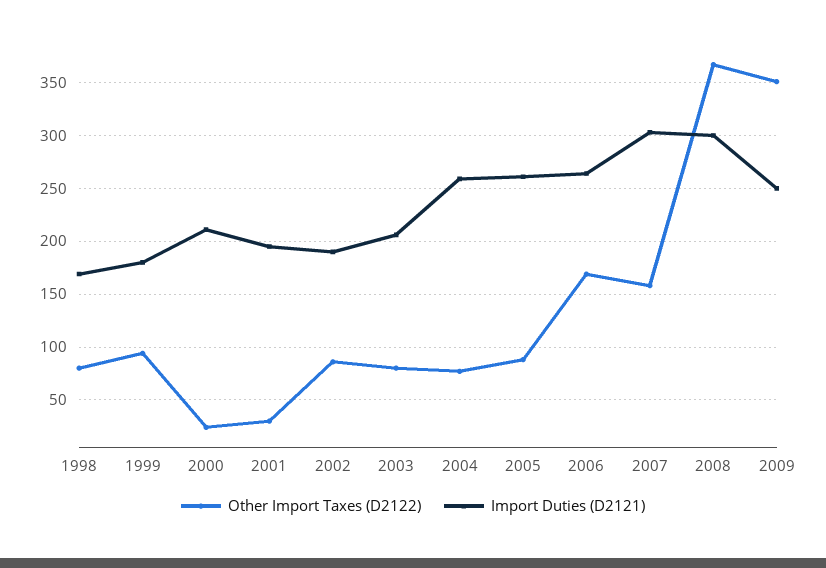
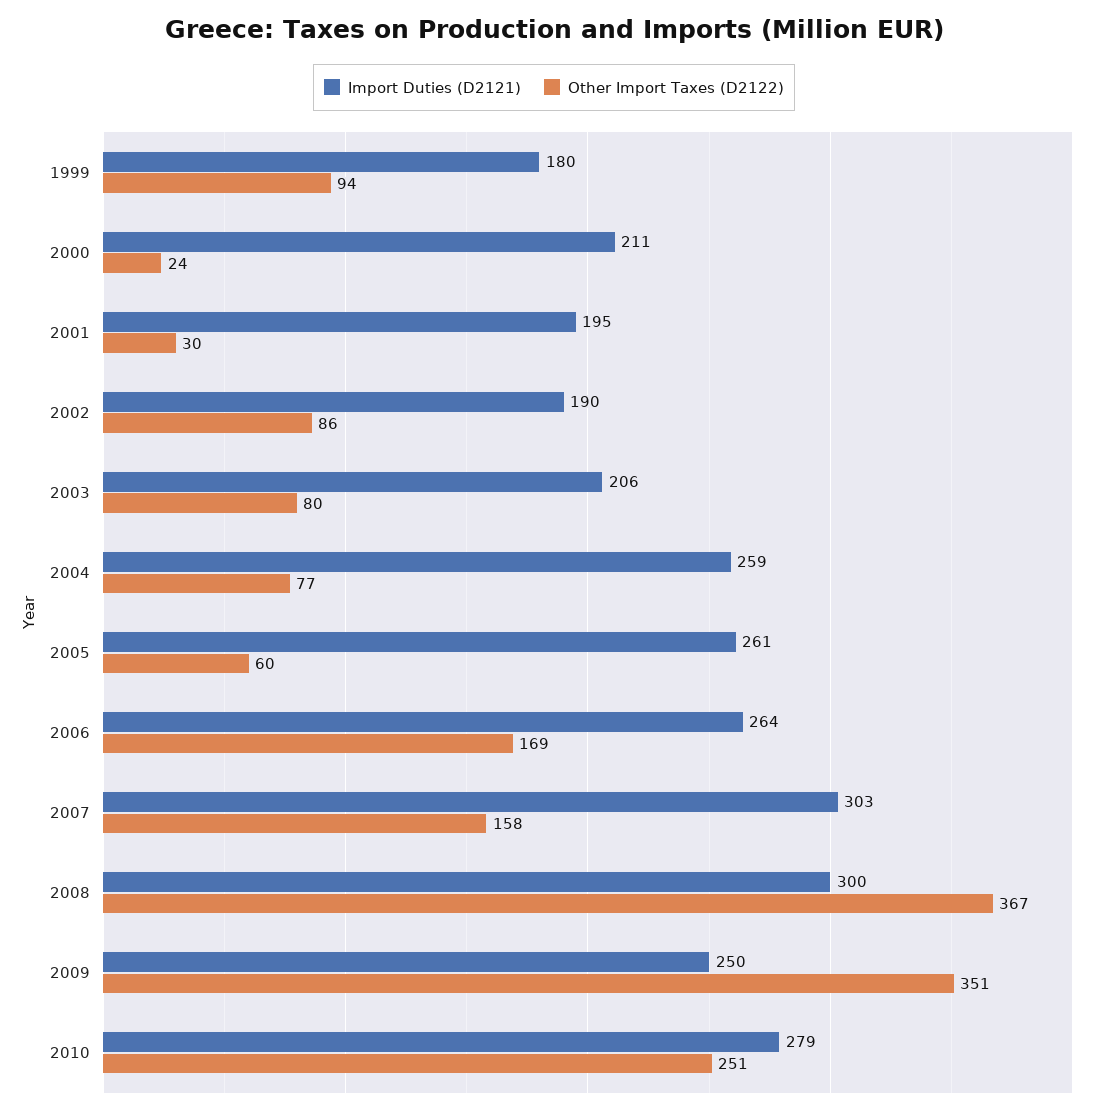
Other Import Taxes (D2122), 1998: 80 -> none
Import Duties (D2121), 1998: 170 -> none
Other Import Taxes (D2122), 2005: 90 -> 60
Import Duties (D2121), 2010: none -> 279
Other Import Taxes (D2122), 2010: none -> 251

